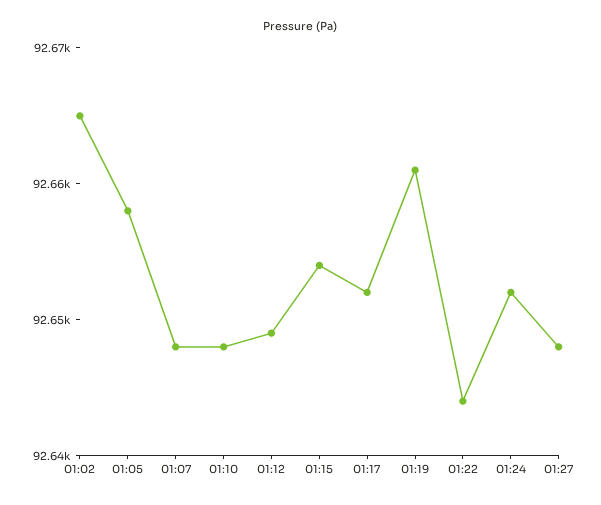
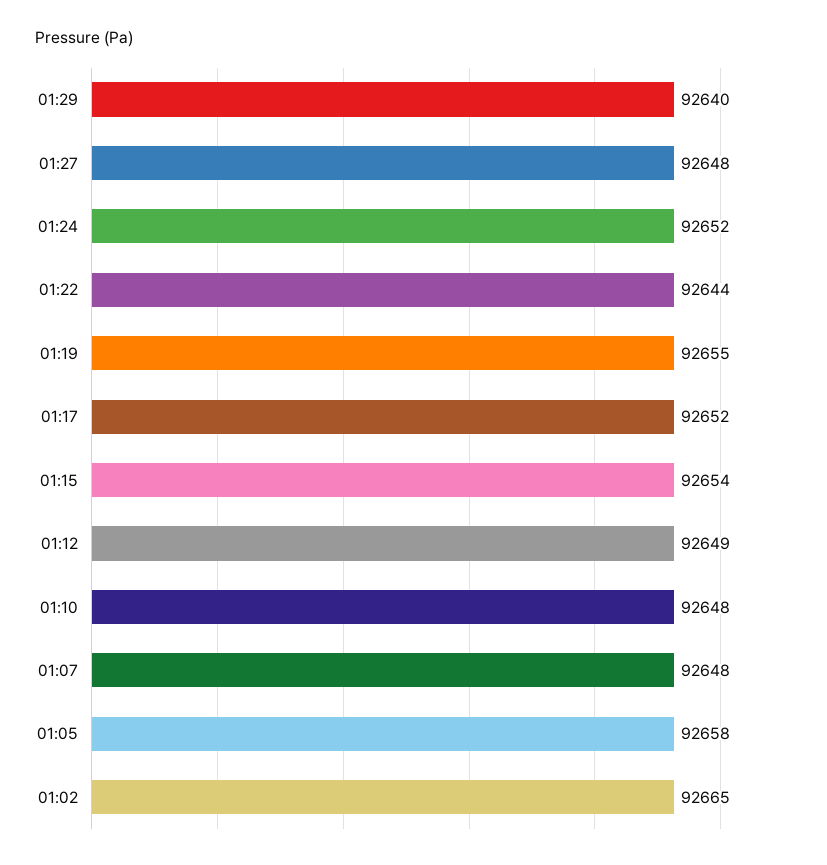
01:19: 92661 -> 92655
01:29: none -> 92640

